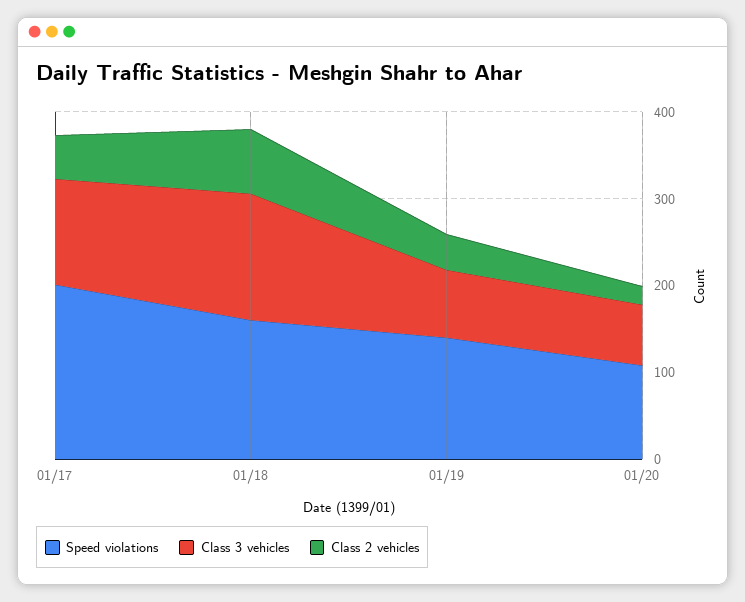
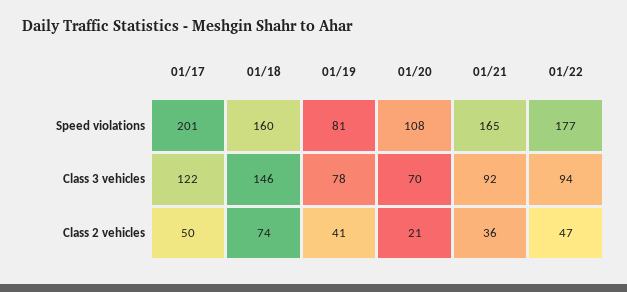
Speed violations, 01/19: 140 -> 81
Speed violations, 01/21: none -> 165
Speed violations, 01/22: none -> 177
Class 3 vehicles, 01/21: none -> 92
Class 3 vehicles, 01/22: none -> 94
Class 2 vehicles, 01/21: none -> 36
Class 2 vehicles, 01/22: none -> 47

